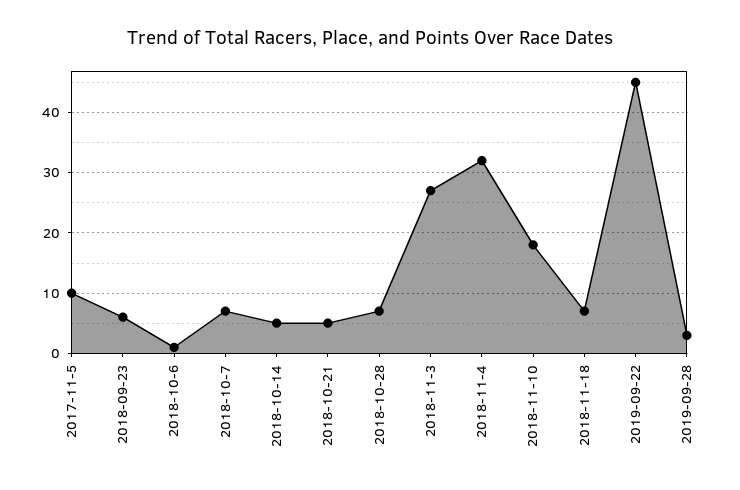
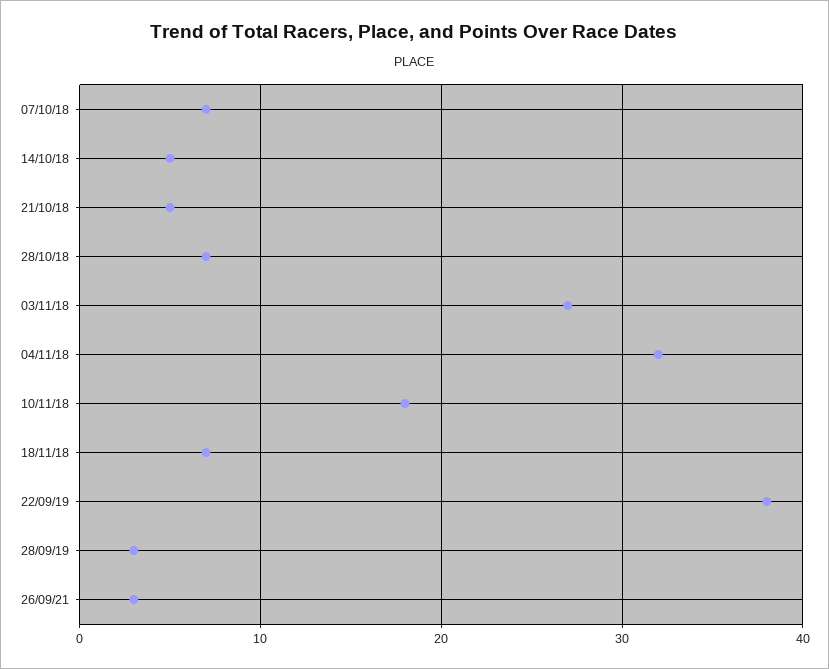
2017-11-5: 10 -> none
2018-09-23: 6 -> none
2018-10-6: 1 -> none
2019-09-22: 45 -> 38
26/09/21: none -> 3

